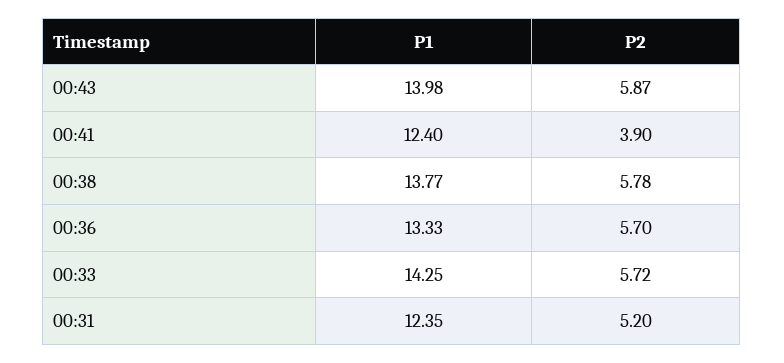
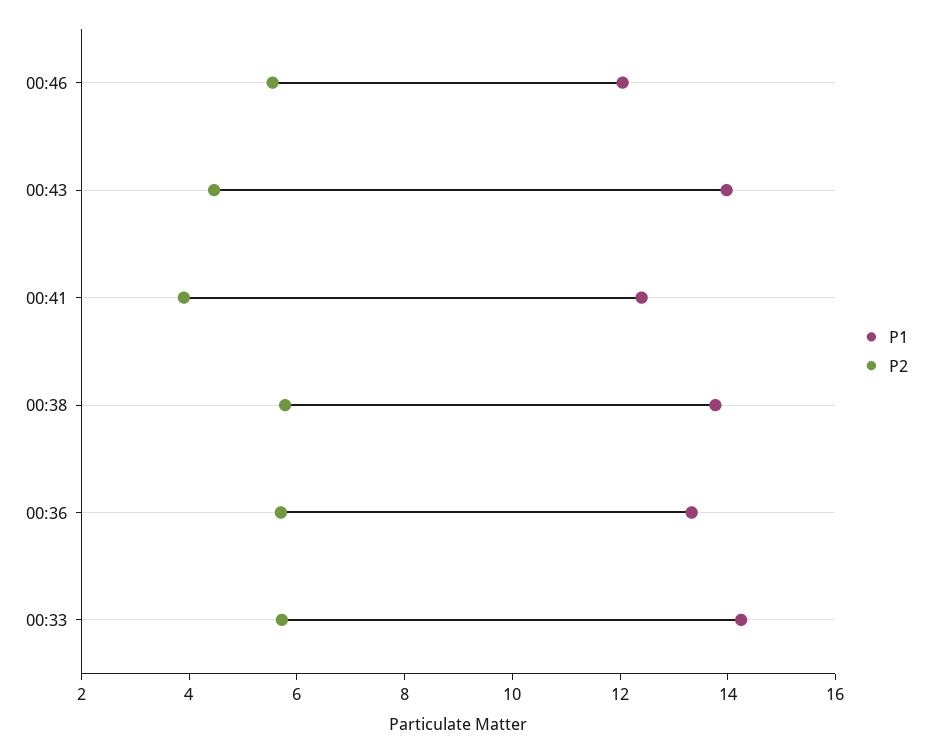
P2, 00:43: 5.87 -> 4.5
P1, 00:31: 12.35 -> none
P2, 00:31: 5.2 -> none
P1, 00:46: none -> 12
P2, 00:46: none -> 5.5

